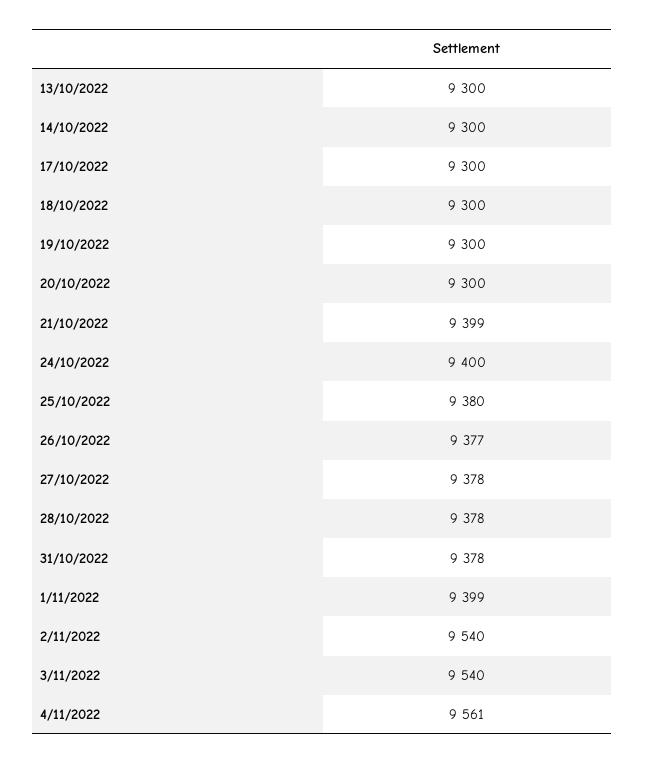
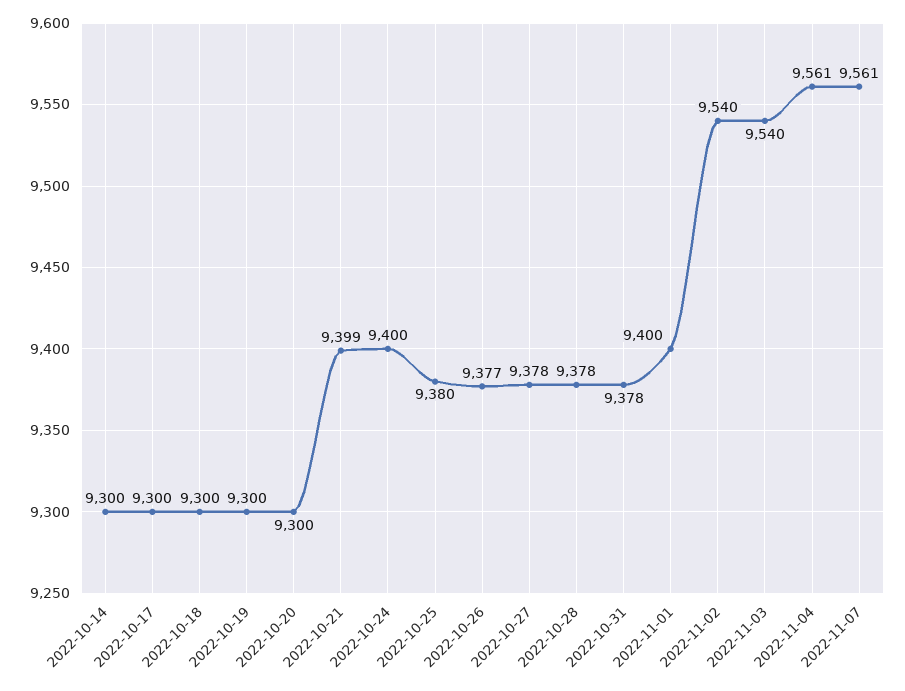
13/10/2022: 9300 -> none
1/11/2022: 9399 -> 9400
2022-11-07: none -> 9561

